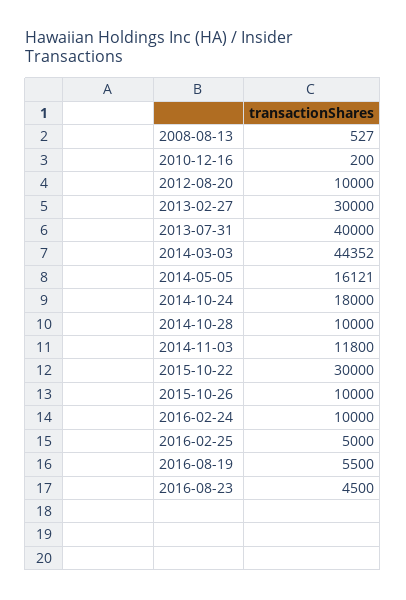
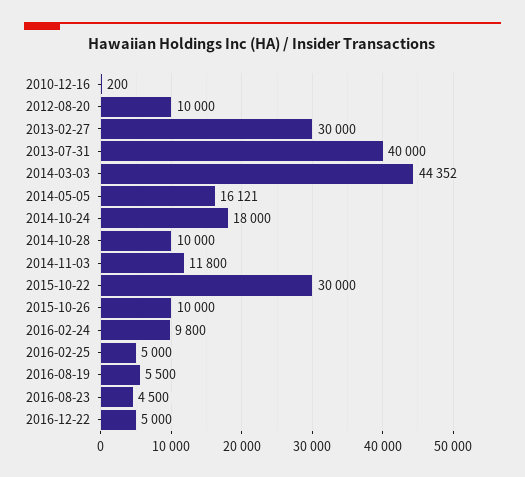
2008-08-13: 527 -> none
2016-02-24: 10000 -> 9800
2016-12-22: none -> 5000

